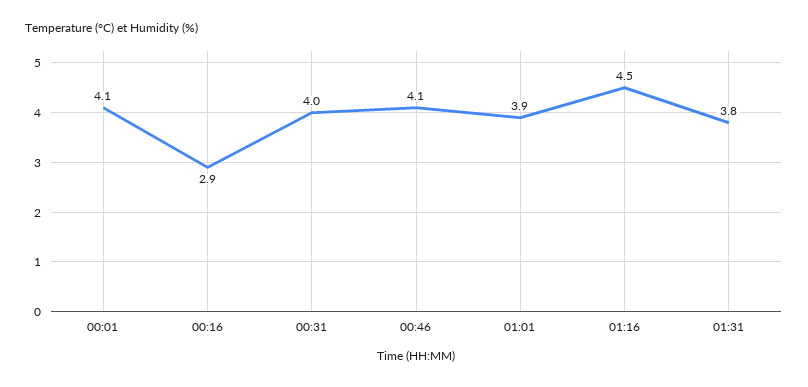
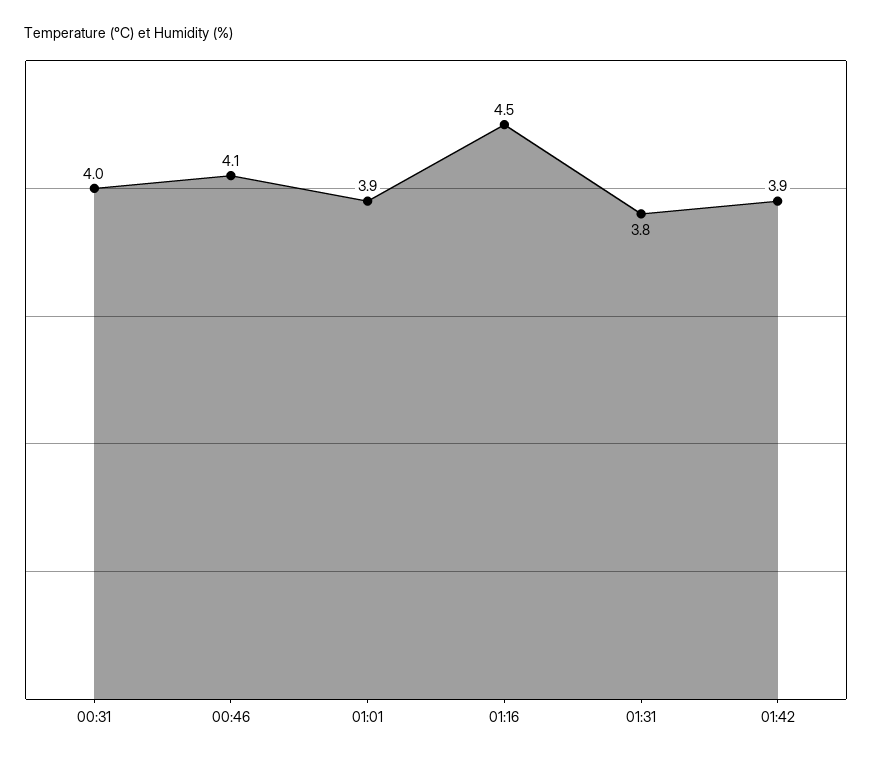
00:01: 4.1 -> none
00:16: 2.9 -> none
01:42: none -> 3.9

